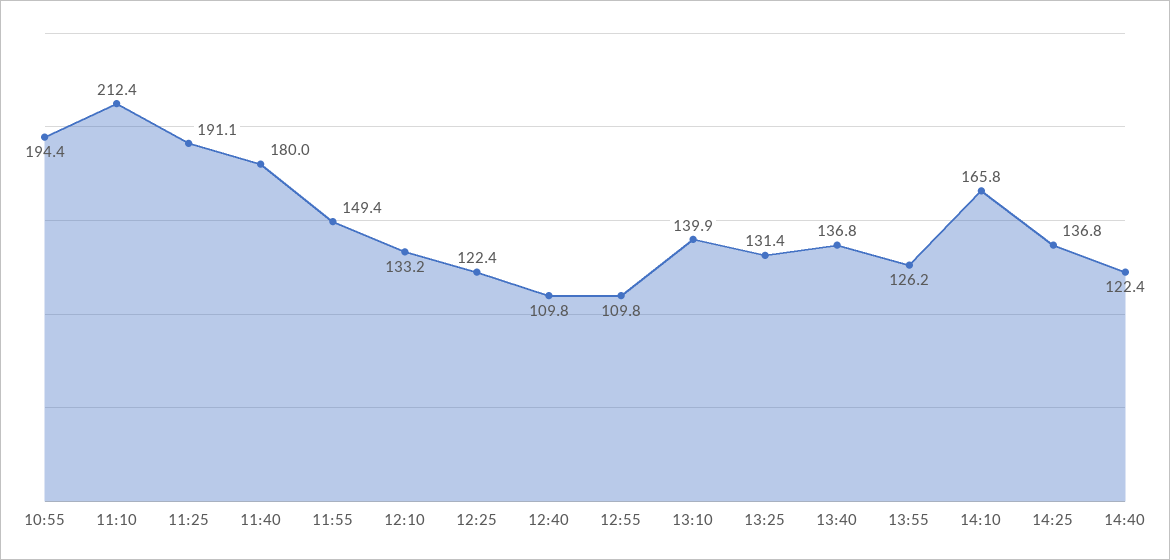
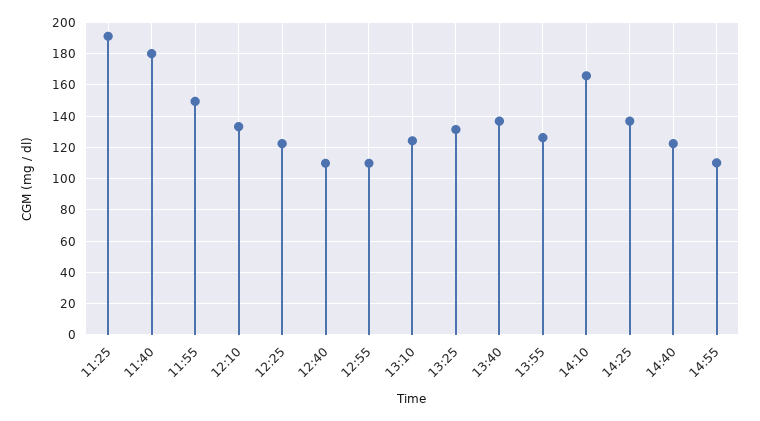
10:55: 194.4 -> none
11:10: 212.4 -> none
13:10: 139.9 -> 125
14:55: none -> 110

